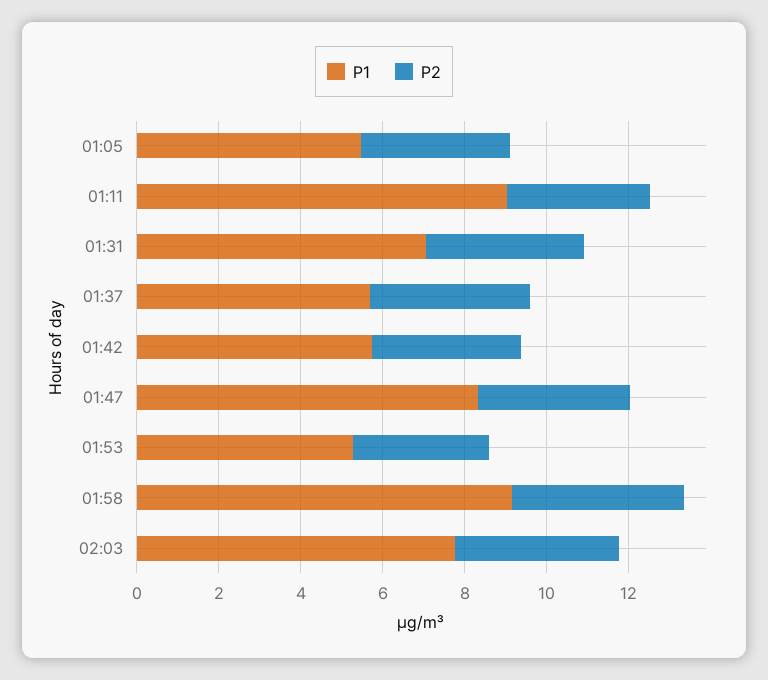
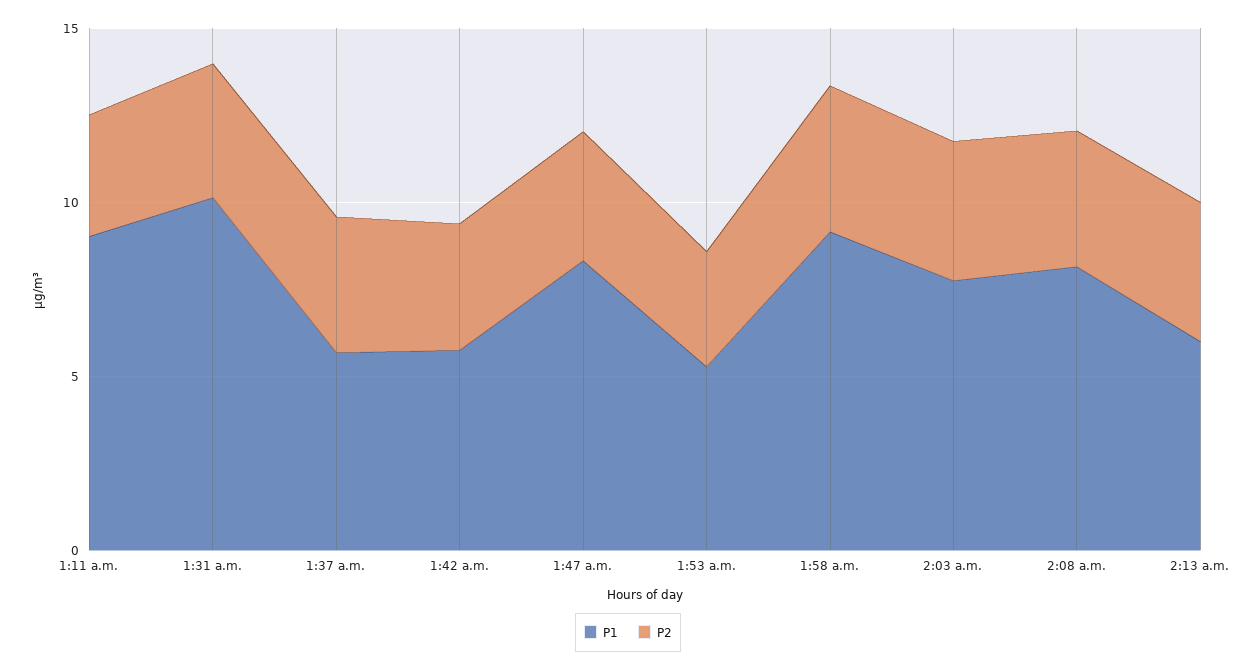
P1, 01:05: 5.5 -> none
P2, 01:05: 3.5 -> none
P1, 01:31: 7 -> 10
P1, 2:08 a.m.: none -> 8
P2, 2:08 a.m.: none -> 4
P1, 2:13 a.m.: none -> 6
P2, 2:13 a.m.: none -> 4

